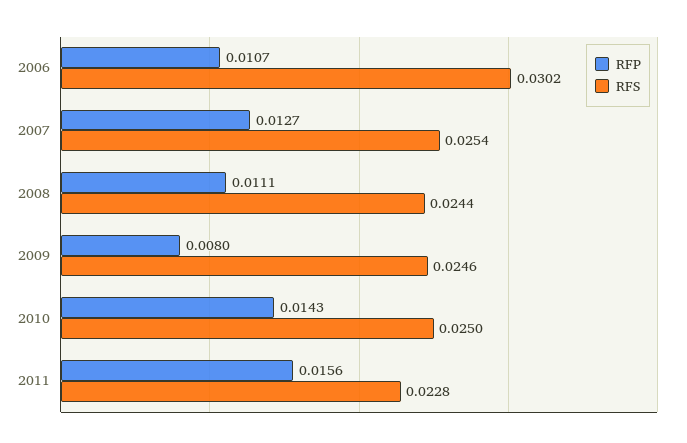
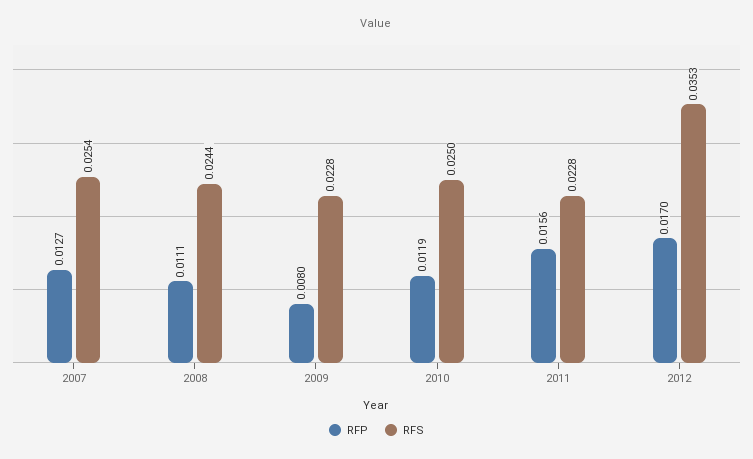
RFP, 2006: 0.0107 -> none
RFS, 2006: 0.0302 -> none
RFS, 2009: 0.0246 -> 0.0228
RFP, 2010: 0.0143 -> 0.0119
RFP, 2012: none -> 0.017
RFS, 2012: none -> 0.0353

